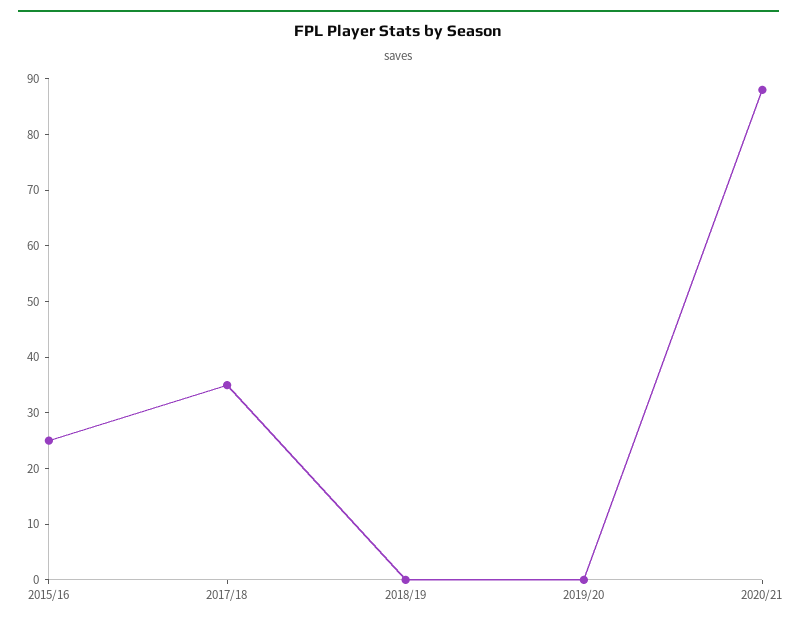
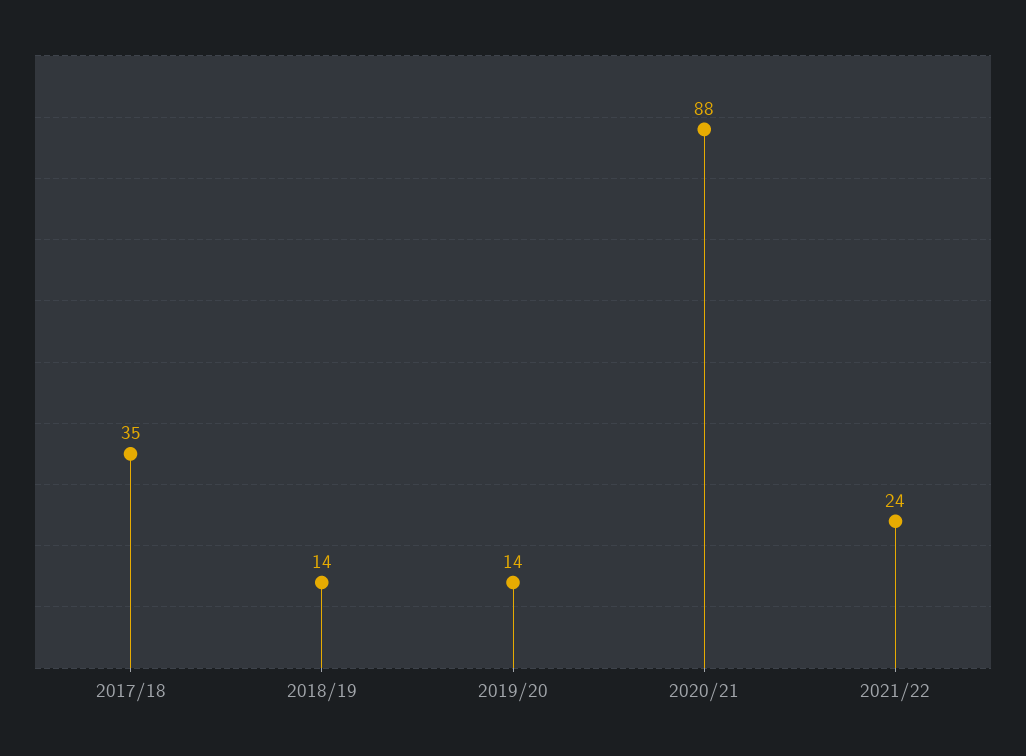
2015/16: 25 -> none
2018/19: 0 -> 14
2019/20: 0 -> 14
2021/22: none -> 24

